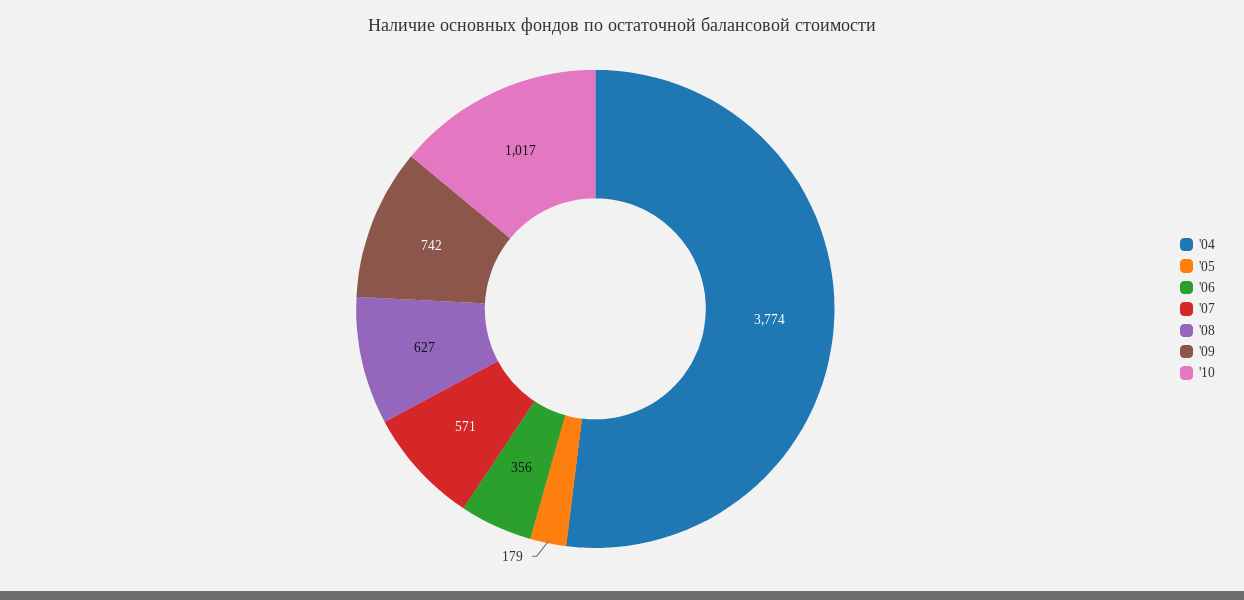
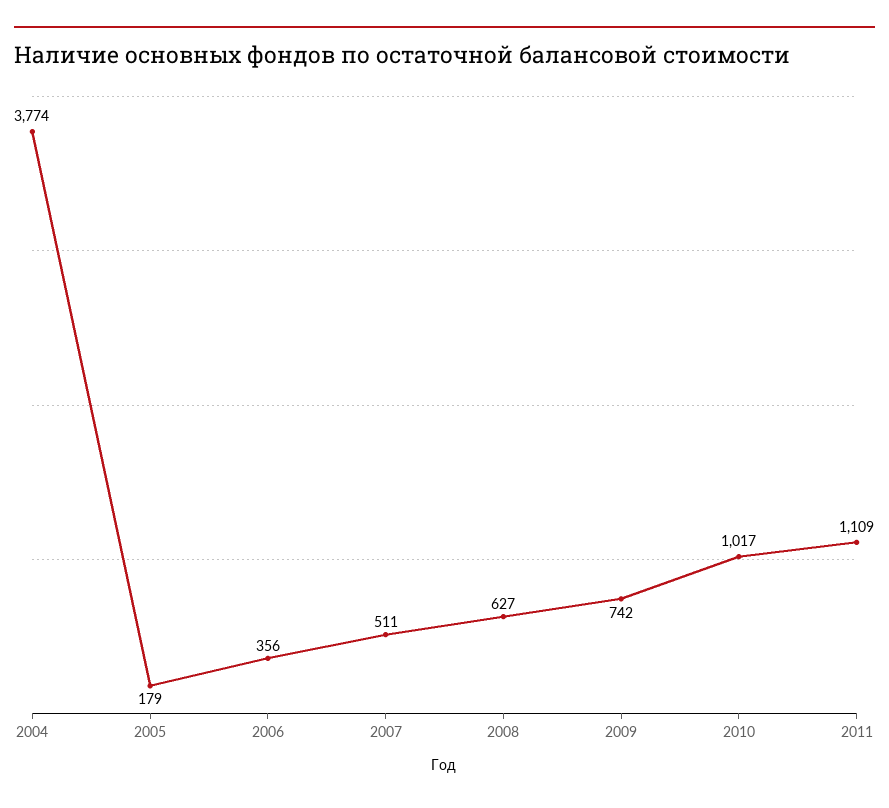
'07: 571 -> 511
2011: none -> 1109

